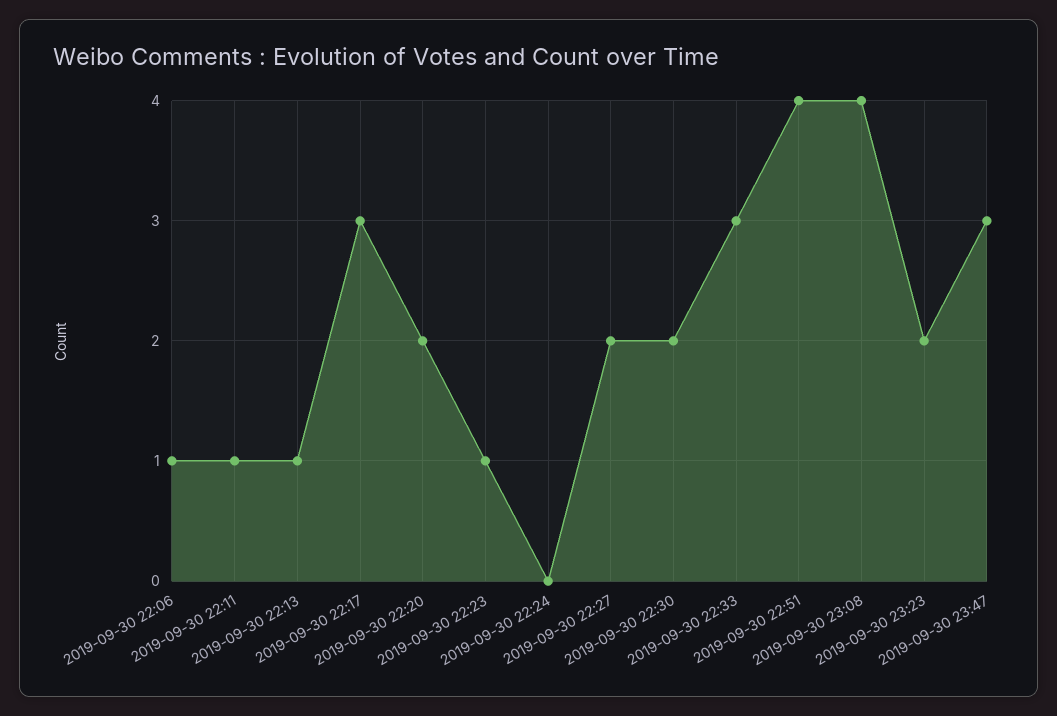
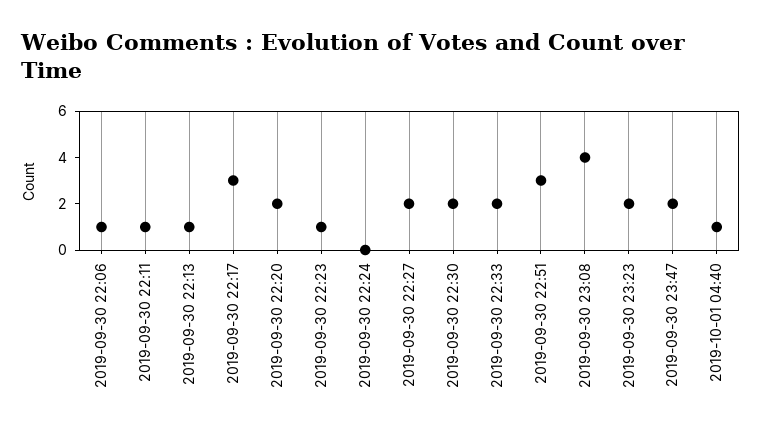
2019-09-30 22:33: 3 -> 2
2019-09-30 22:51: 4 -> 3
2019-09-30 23:47: 3 -> 2
2019-10-01 04:40: none -> 1

